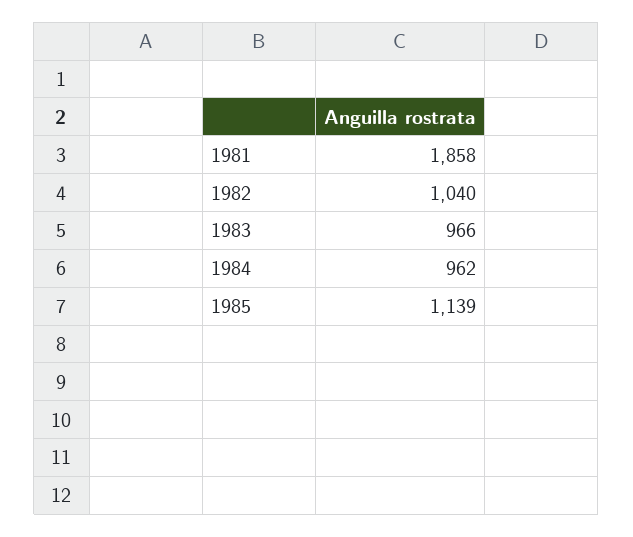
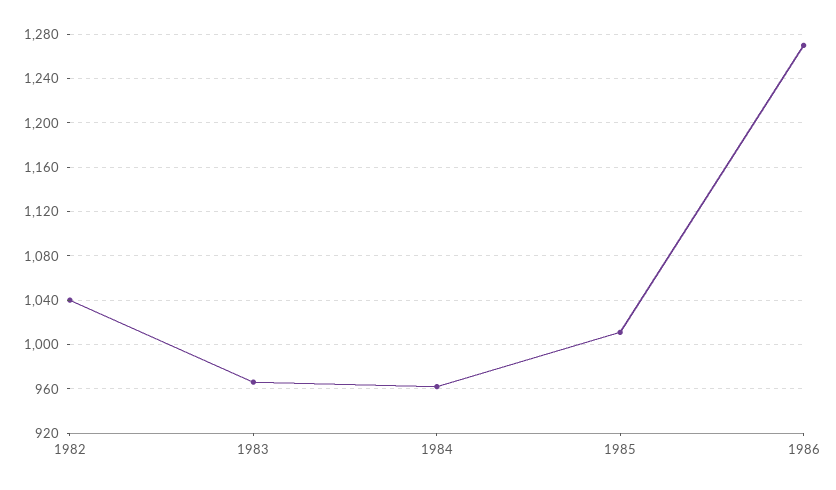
1981: 1858 -> none
1985: 1139 -> 1010
1986: none -> 1270

